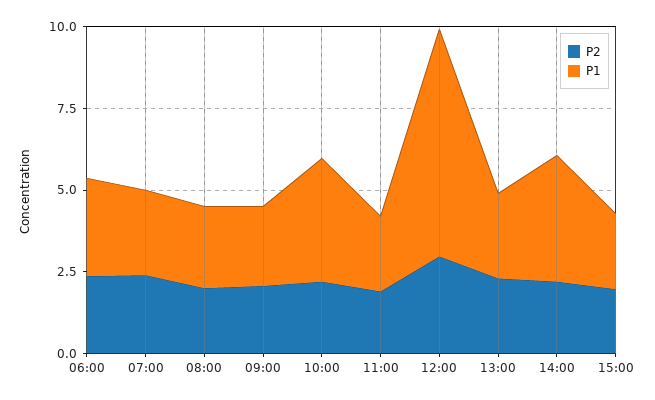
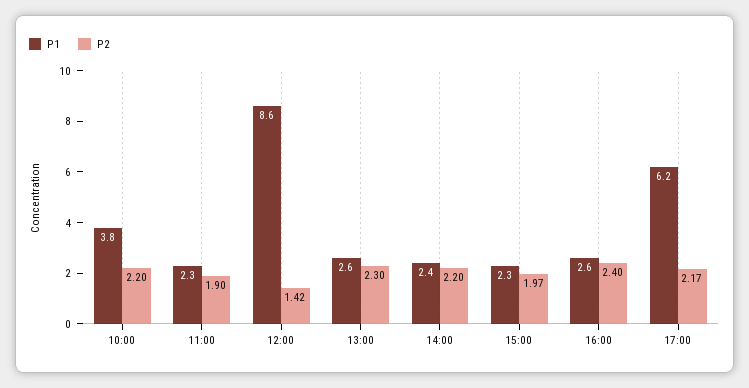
P2, 06:00: 2.5 -> none
P1, 06:00: 3 -> none
P2, 07:00: 2.5 -> none
P1, 07:00: 2.5 -> none
P2, 08:00: 2 -> none
P1, 08:00: 2.5 -> none
P2, 09:00: 2 -> none
P1, 09:00: 2.5 -> none
P2, 12:00: 3 -> 1.42
P1, 12:00: 7 -> 8.6
P1, 14:00: 4 -> 2.4
P1, 16:00: none -> 2.6
P2, 16:00: none -> 2.4
P1, 17:00: none -> 6.2
P2, 17:00: none -> 2.17

